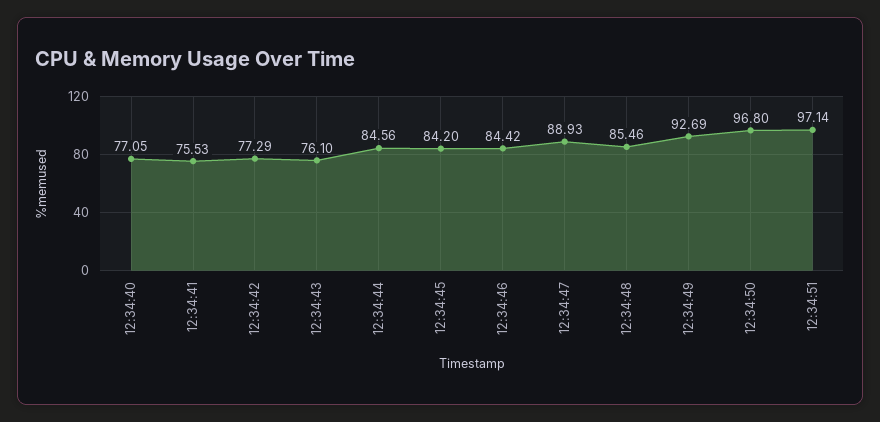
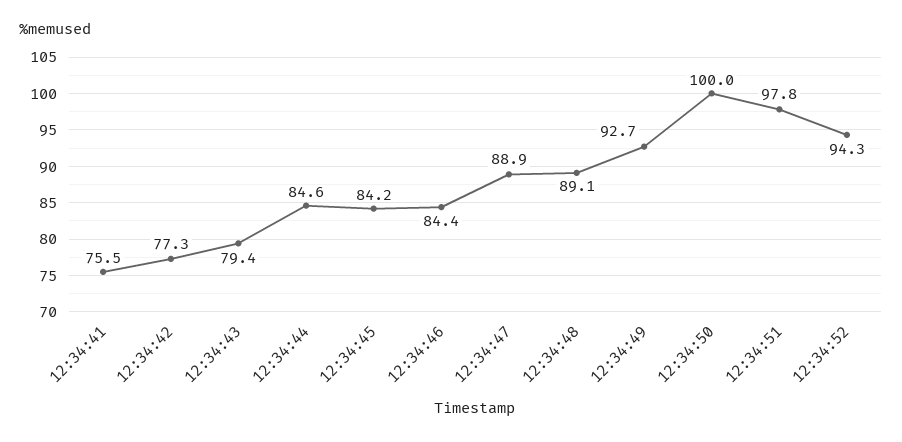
12:34:40: 77.05 -> none
12:34:43: 76.1 -> 79.4
12:34:48: 85.46 -> 89.1
12:34:50: 96.8 -> 100
12:34:51: 97.14 -> 97.8
12:34:52: none -> 94.3

